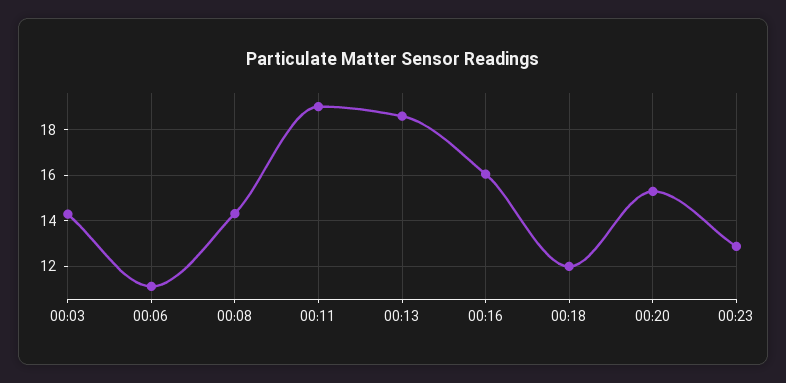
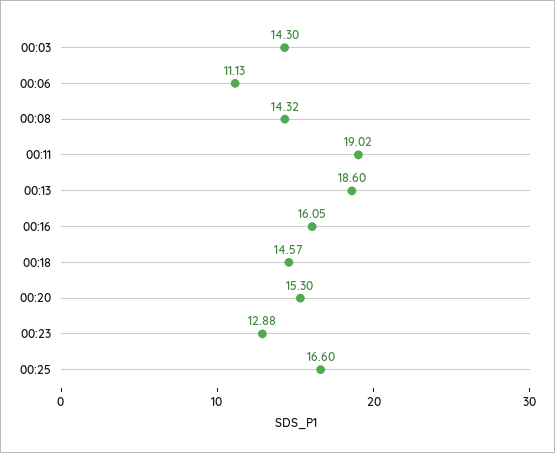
00:18: 12 -> 14.57
00:25: none -> 16.6

